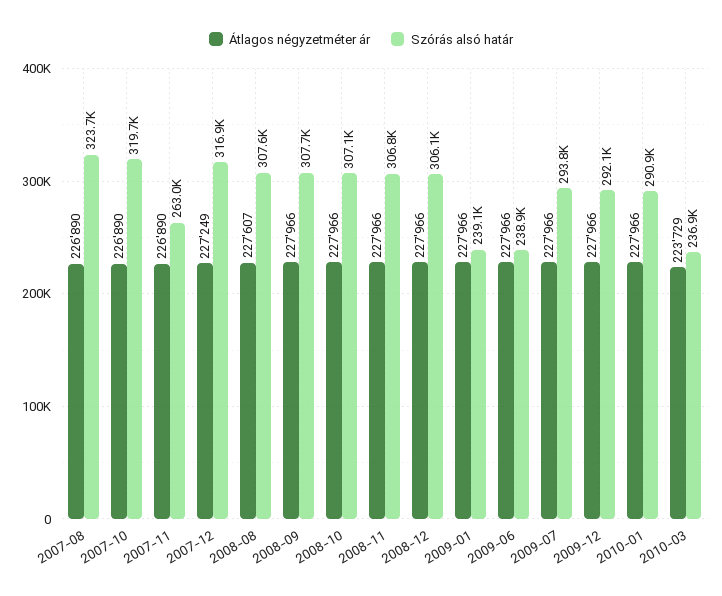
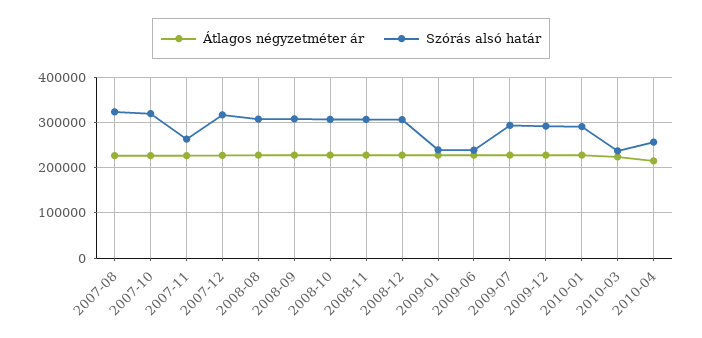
Átlagos négyzetméter ár, 2010-04: none -> 220000
Szórás alsó határ, 2010-04: none -> 260000

